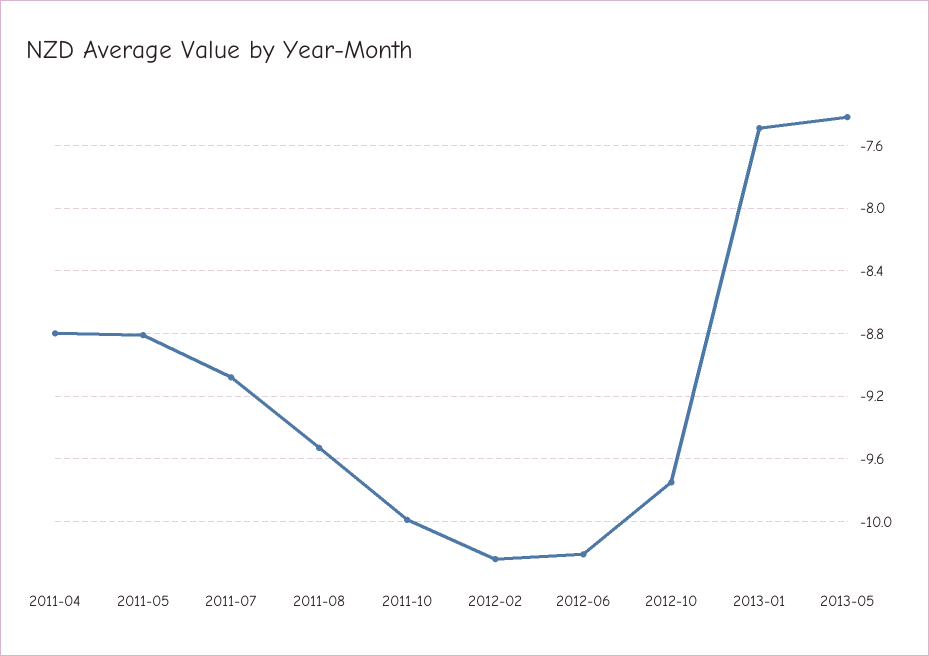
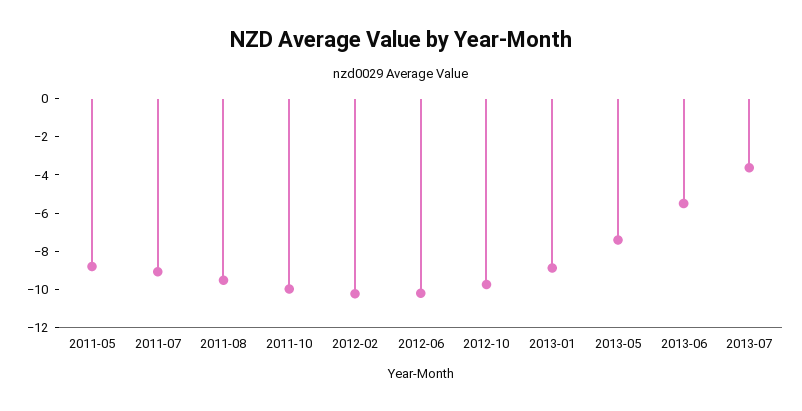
2011-04: -8.8 -> none
2013-01: -7.5 -> -9
2013-06: none -> -5.5
2013-07: none -> -3.5

